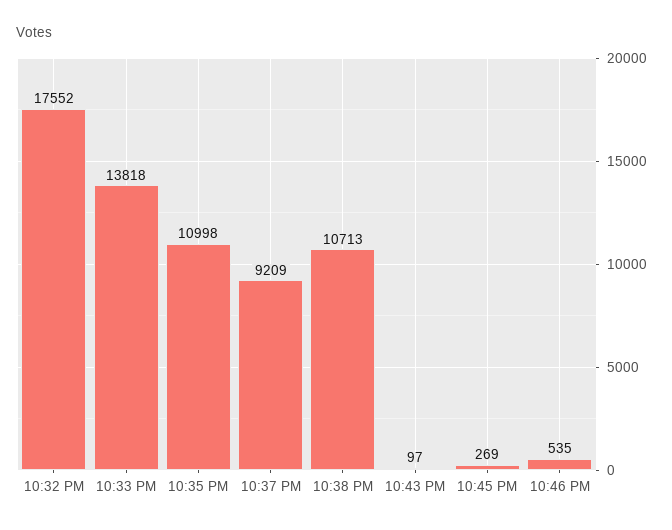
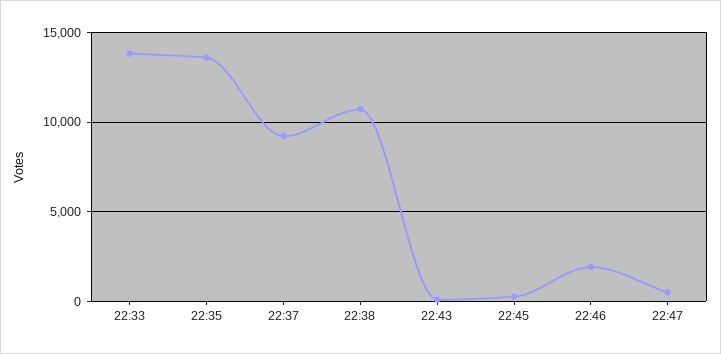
10:32 PM: 17552 -> none
10:35 PM: 10998 -> 13500
10:46 PM: 535 -> 2000
22:47: none -> 500

